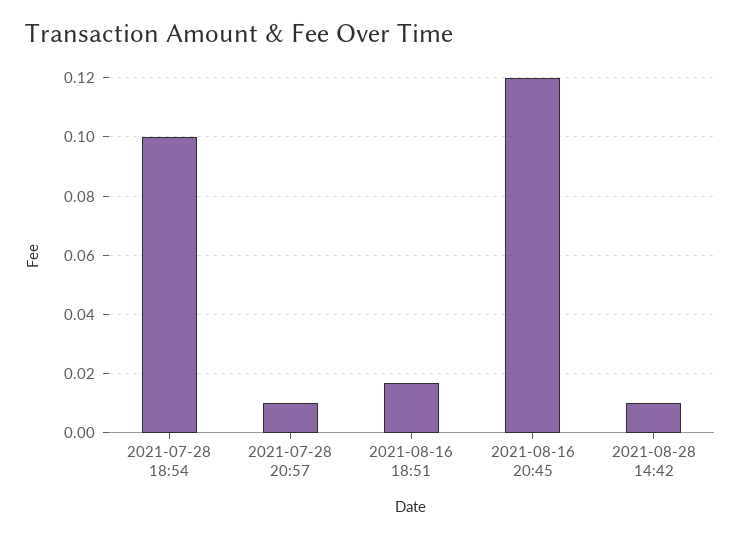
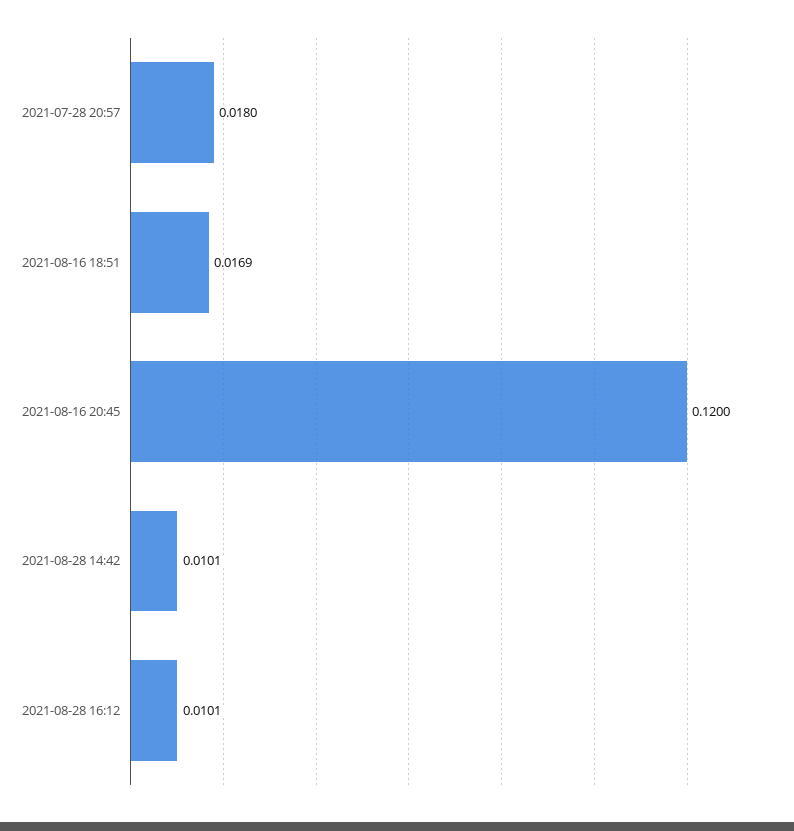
2021-07-28 18:54: 0.1 -> none
2021-07-28 20:57: 0.01 -> 0.018
2021-08-28 16:12: none -> 0.0101

